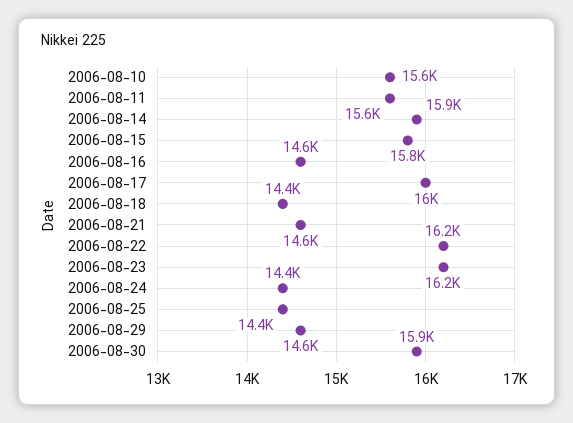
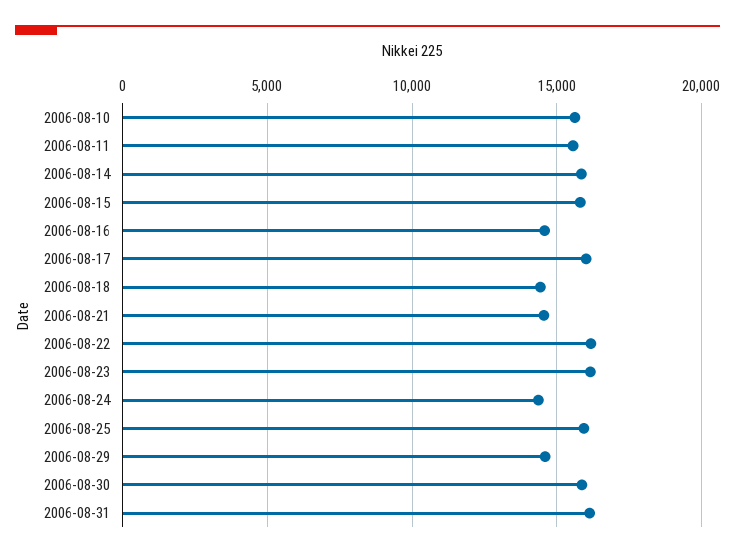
2006-08-25: 14400 -> 16000
2006-08-31: none -> 16000

